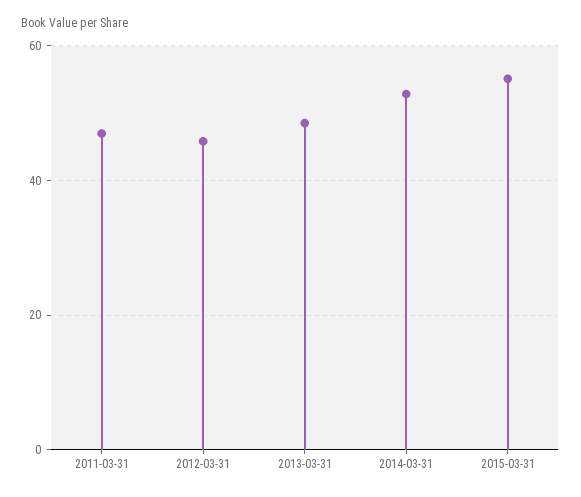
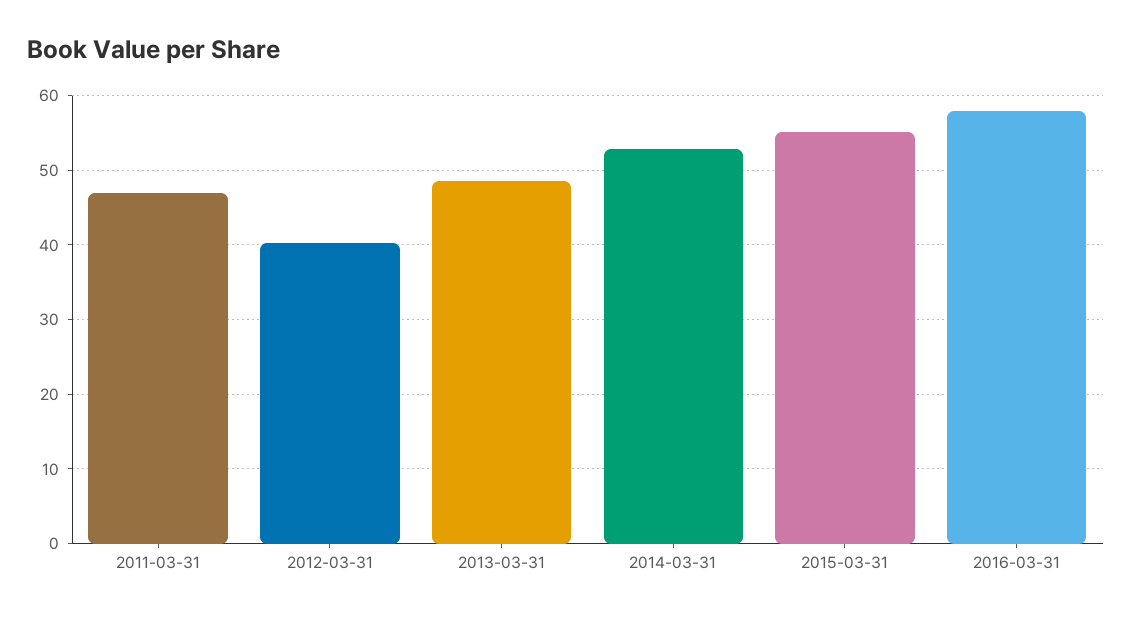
2012-03-31: 46 -> 40
2016-03-31: none -> 58

